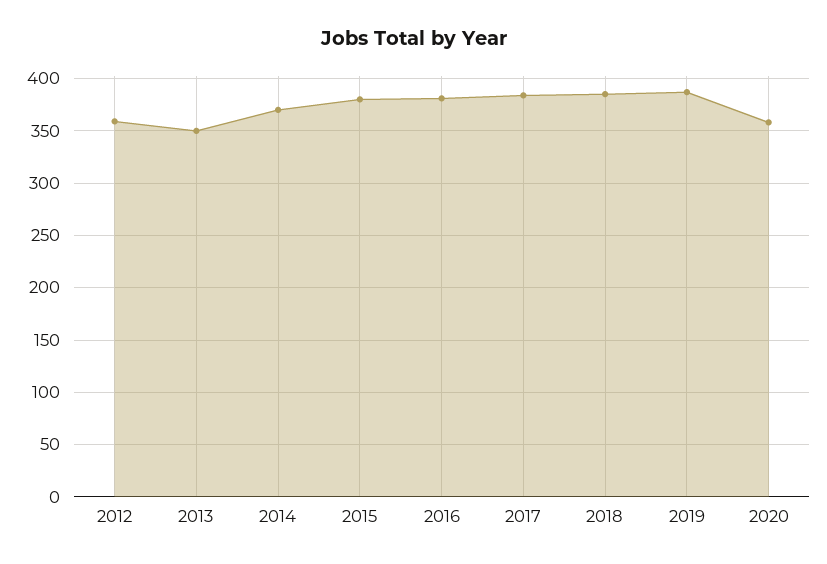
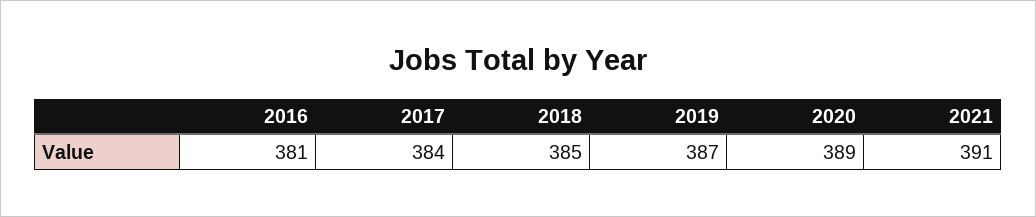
2012: 360 -> none
2013: 350 -> none
2014: 370 -> none
2015: 380 -> none
2020: 360 -> 389
2021: none -> 391

